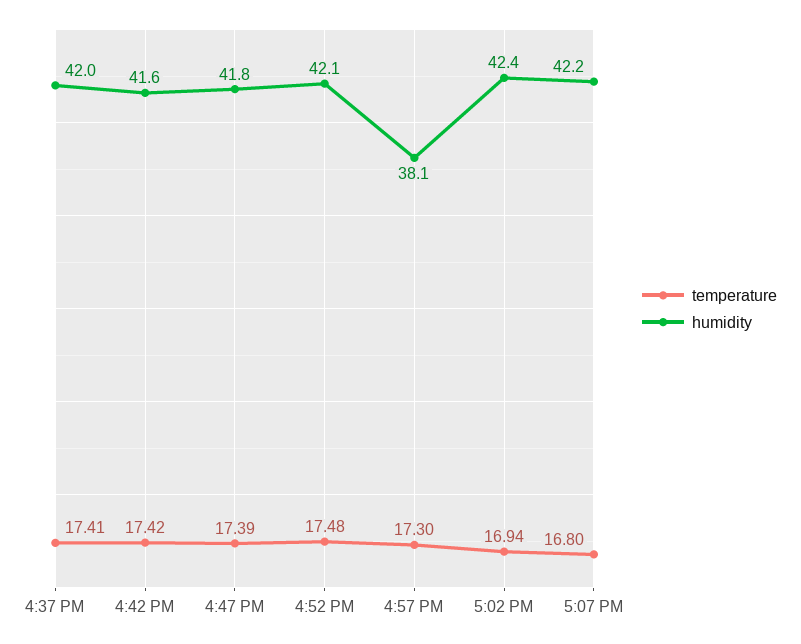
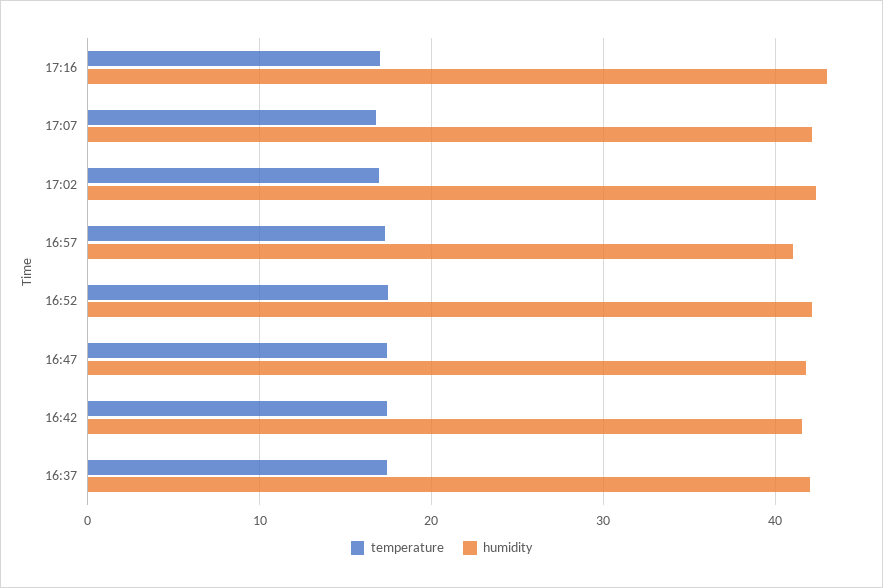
humidity, 4:57 PM: 38.1 -> 41
temperature, 17:16: none -> 17
humidity, 17:16: none -> 43

